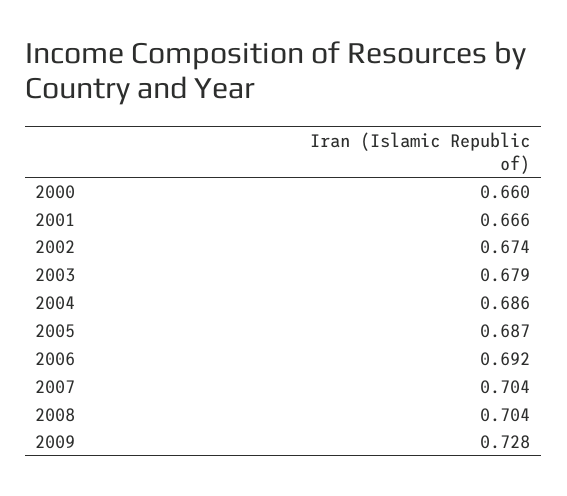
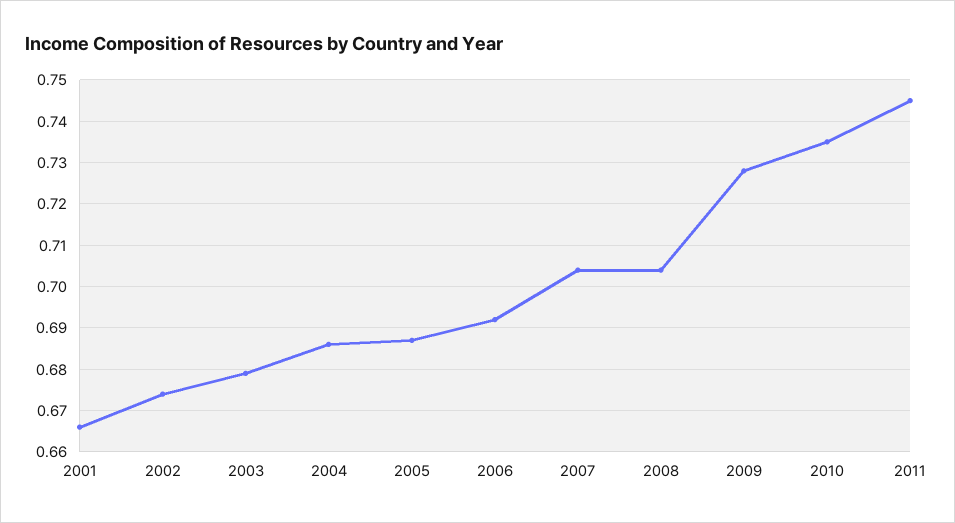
2000: 0.66 -> none
2010: none -> 0.735
2011: none -> 0.745

